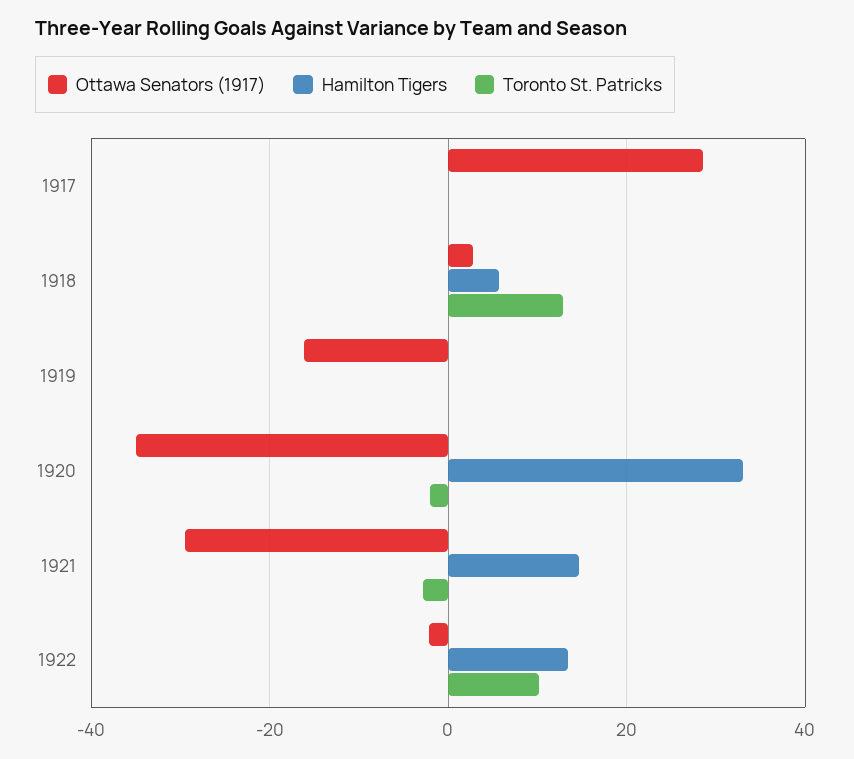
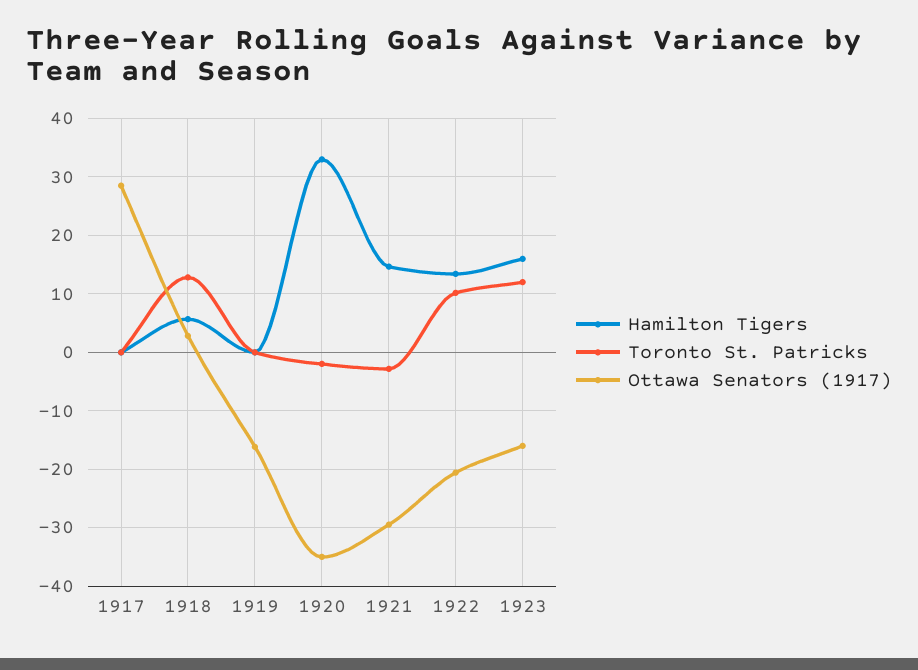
Ottawa Senators (1917), 1922: -2 -> -20
Hamilton Tigers, 1923: none -> 16
Toronto St. Patricks, 1923: none -> 12
Ottawa Senators (1917), 1923: none -> -16

